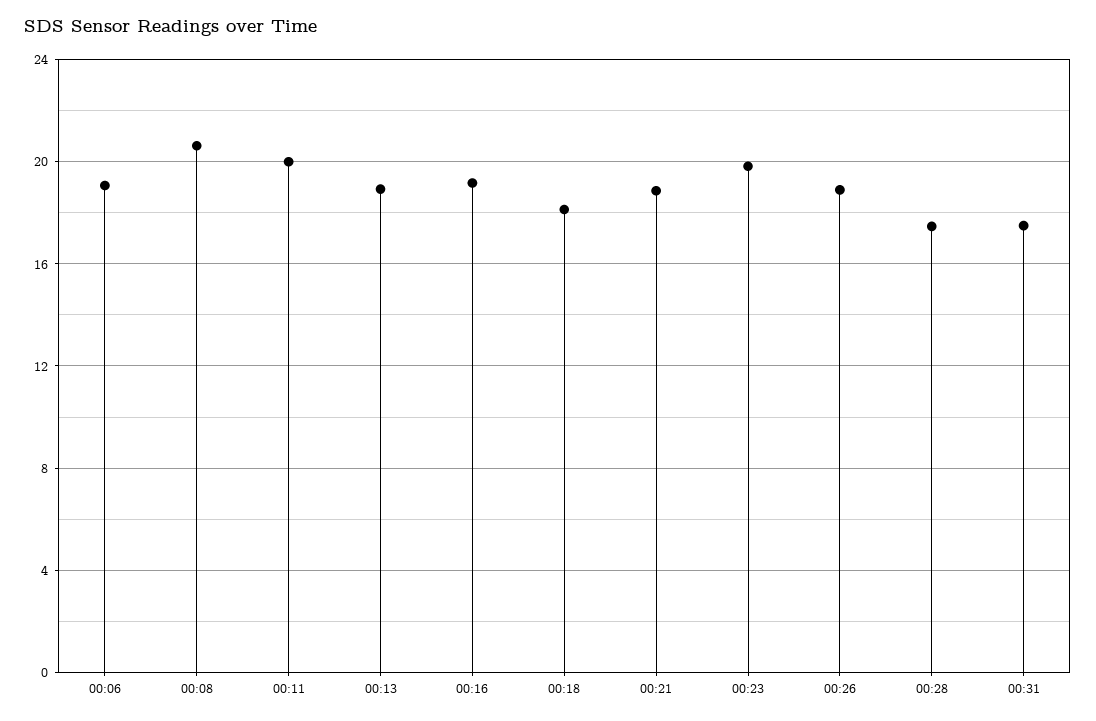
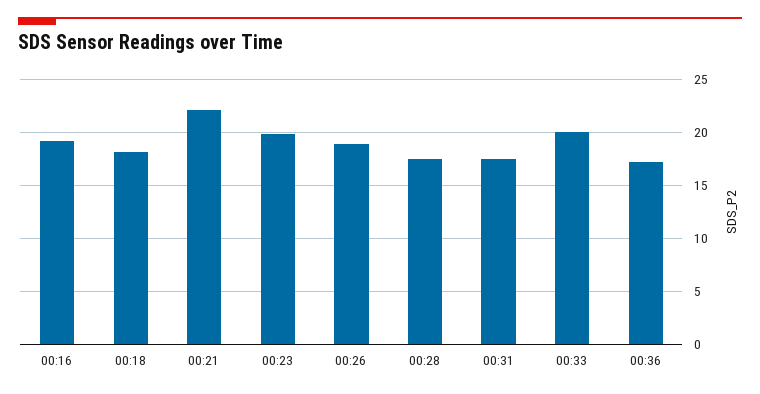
00:06: 19 -> none
00:08: 20.5 -> none
00:11: 20 -> none
00:13: 19 -> none
00:21: 19 -> 22
00:33: none -> 20
00:36: none -> 17

